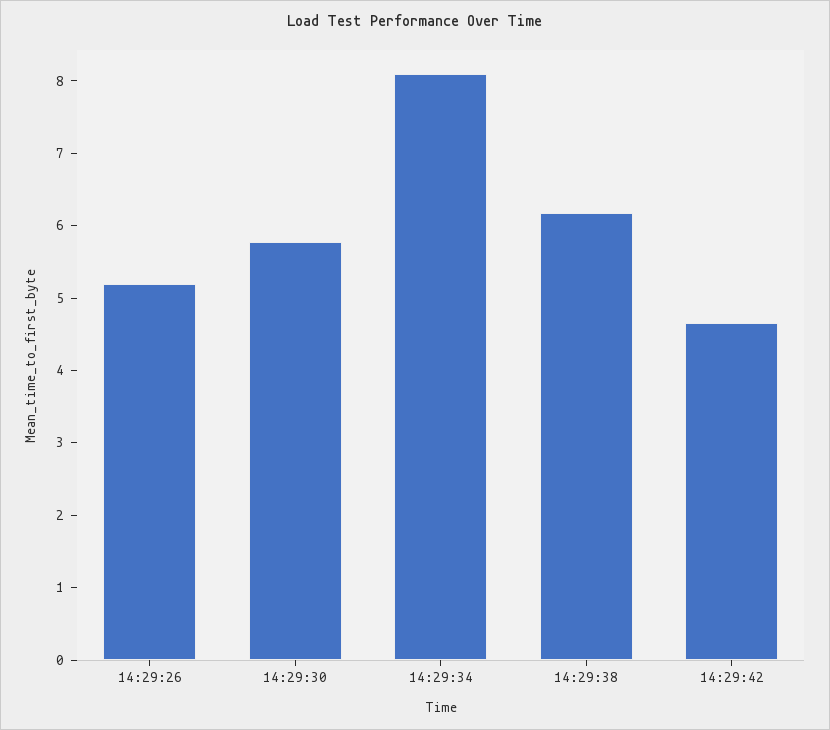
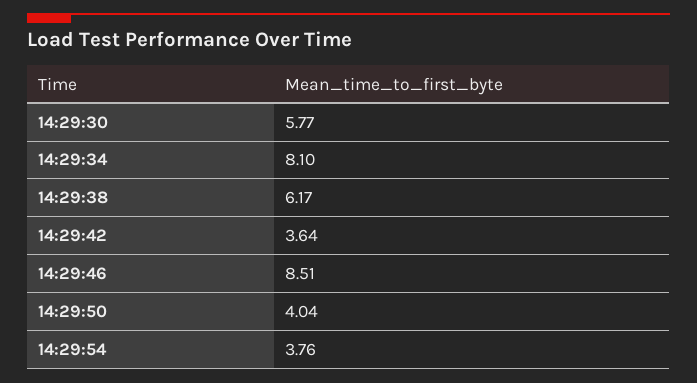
14:29:26: 5.2 -> none
14:29:42: 4.6 -> 3.64
14:29:46: none -> 8.51
14:29:50: none -> 4.04
14:29:54: none -> 3.76

